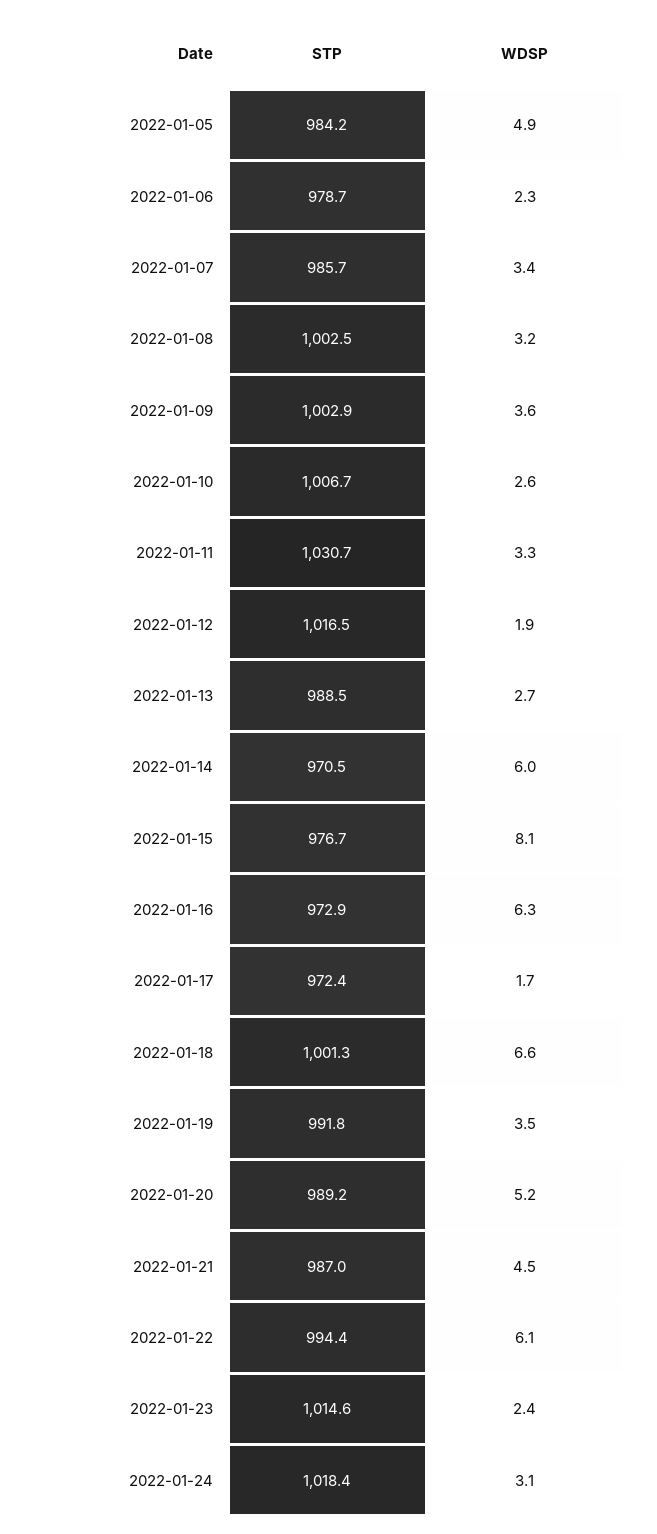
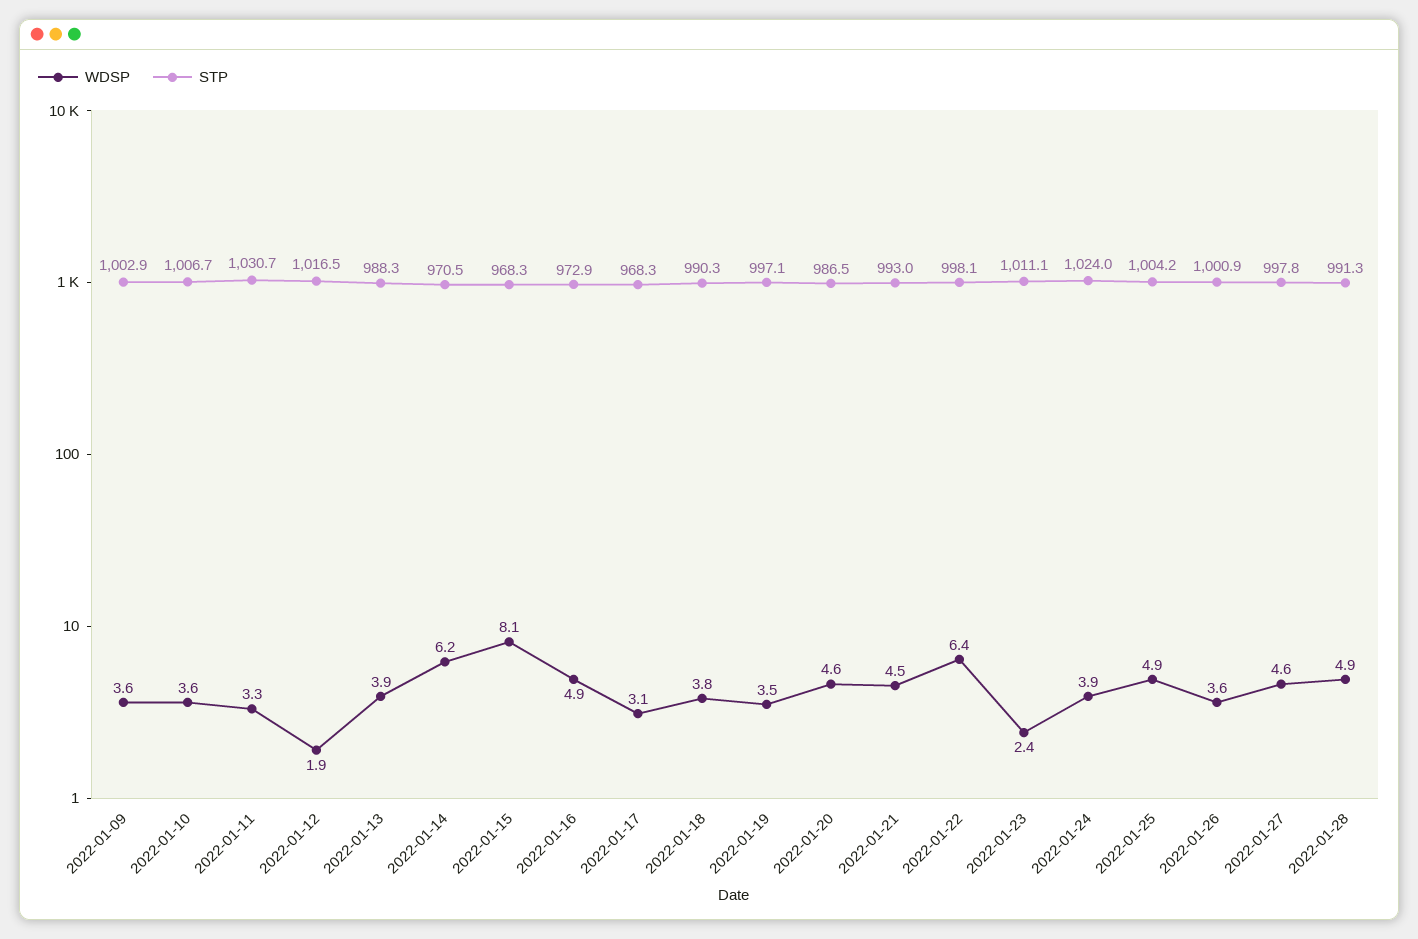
STP, 2022-01-05: 984.2 -> none
WDSP, 2022-01-05: 4.9 -> none
STP, 2022-01-06: 978.7 -> none
WDSP, 2022-01-06: 2.3 -> none
STP, 2022-01-07: 985.7 -> none
WDSP, 2022-01-07: 3.4 -> none
STP, 2022-01-08: 1002.5 -> none
WDSP, 2022-01-08: 3.2 -> none
WDSP, 2022-01-10: 2.6 -> 3.6
STP, 2022-01-13: 988.5 -> 988.3
WDSP, 2022-01-13: 2.7 -> 3.9
WDSP, 2022-01-14: 6 -> 6.2
STP, 2022-01-15: 976.7 -> 968.3
WDSP, 2022-01-16: 6.3 -> 4.9
STP, 2022-01-17: 972.4 -> 968.3
WDSP, 2022-01-17: 1.7 -> 3.1
STP, 2022-01-18: 1001.3 -> 990.3
WDSP, 2022-01-18: 6.6 -> 3.8
STP, 2022-01-19: 991.8 -> 997.1
STP, 2022-01-20: 989.2 -> 986.5
WDSP, 2022-01-20: 5.2 -> 4.6
STP, 2022-01-21: 987 -> 993
STP, 2022-01-22: 994.4 -> 998.1
WDSP, 2022-01-22: 6.1 -> 6.4
STP, 2022-01-23: 1014.6 -> 1011.1
STP, 2022-01-24: 1018.4 -> 1024
WDSP, 2022-01-24: 3.1 -> 3.9
WDSP, 2022-01-25: none -> 4.9
STP, 2022-01-25: none -> 1004.2
WDSP, 2022-01-26: none -> 3.6
STP, 2022-01-26: none -> 1000.9
WDSP, 2022-01-27: none -> 4.6
STP, 2022-01-27: none -> 997.8
WDSP, 2022-01-28: none -> 4.9
STP, 2022-01-28: none -> 991.3

